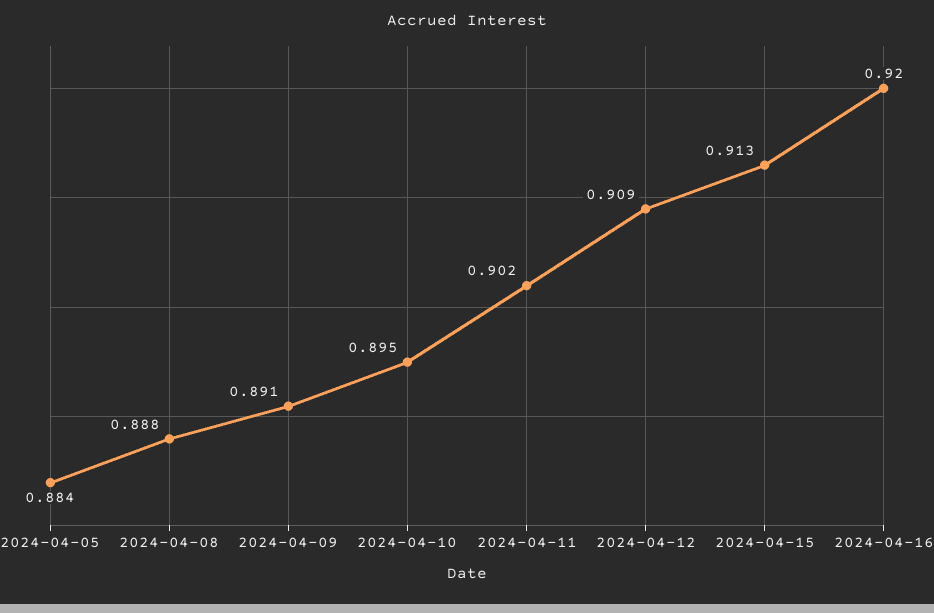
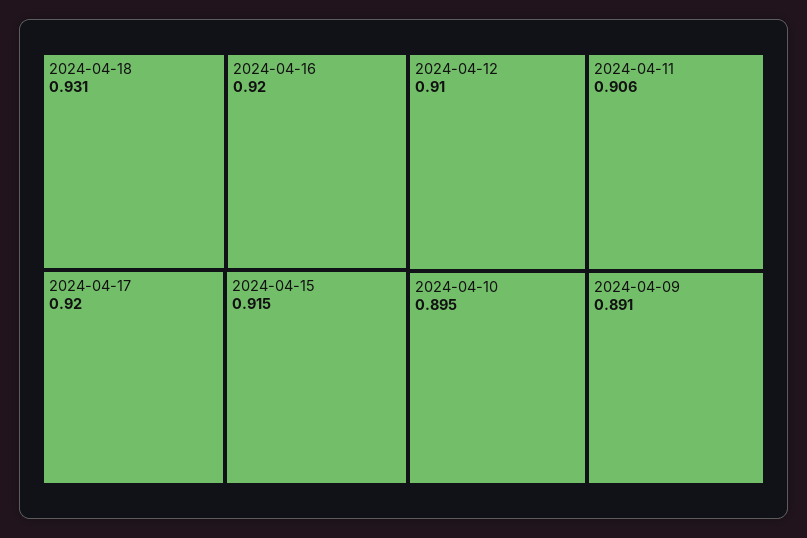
2024-04-05: 0.884 -> none
2024-04-08: 0.888 -> none
2024-04-11: 0.902 -> 0.906
2024-04-12: 0.909 -> 0.91
2024-04-15: 0.913 -> 0.915
2024-04-18: none -> 0.931
2024-04-17: none -> 0.92

